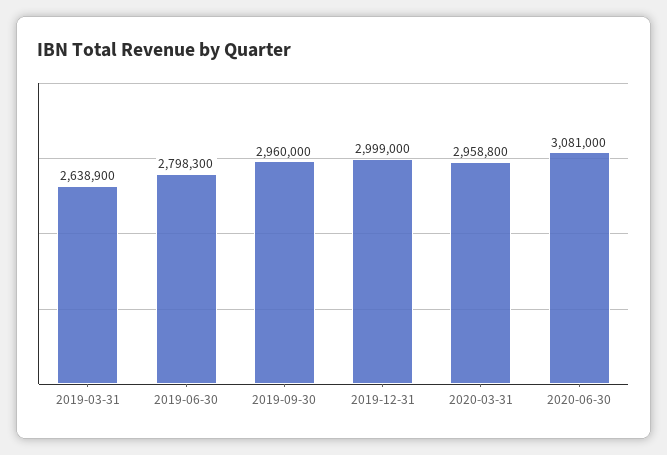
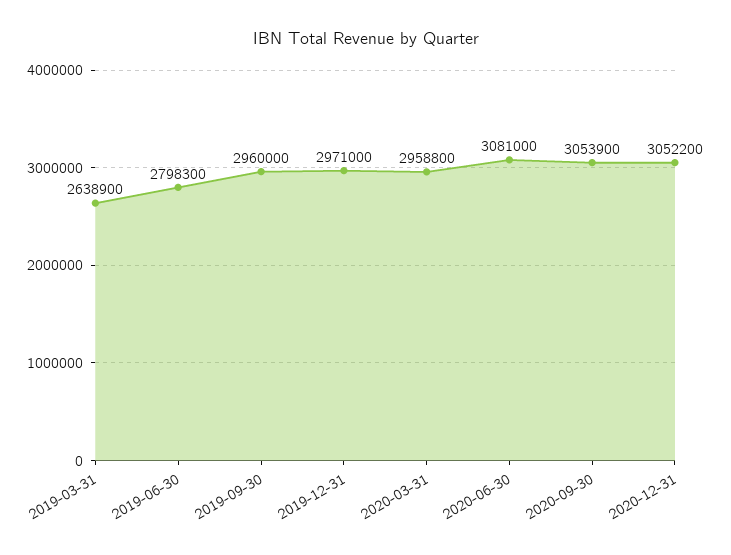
2019-12-31: 2999000 -> 2971000
2020-09-30: none -> 3053900
2020-12-31: none -> 3052200

